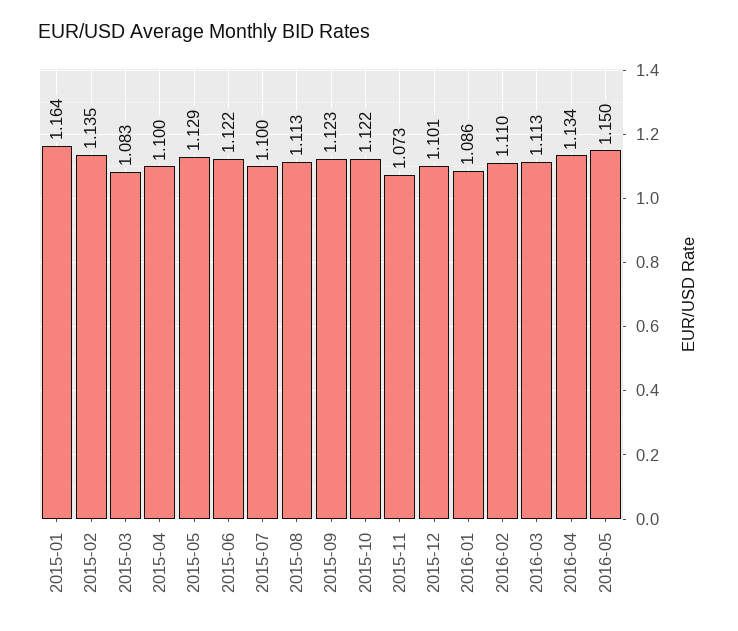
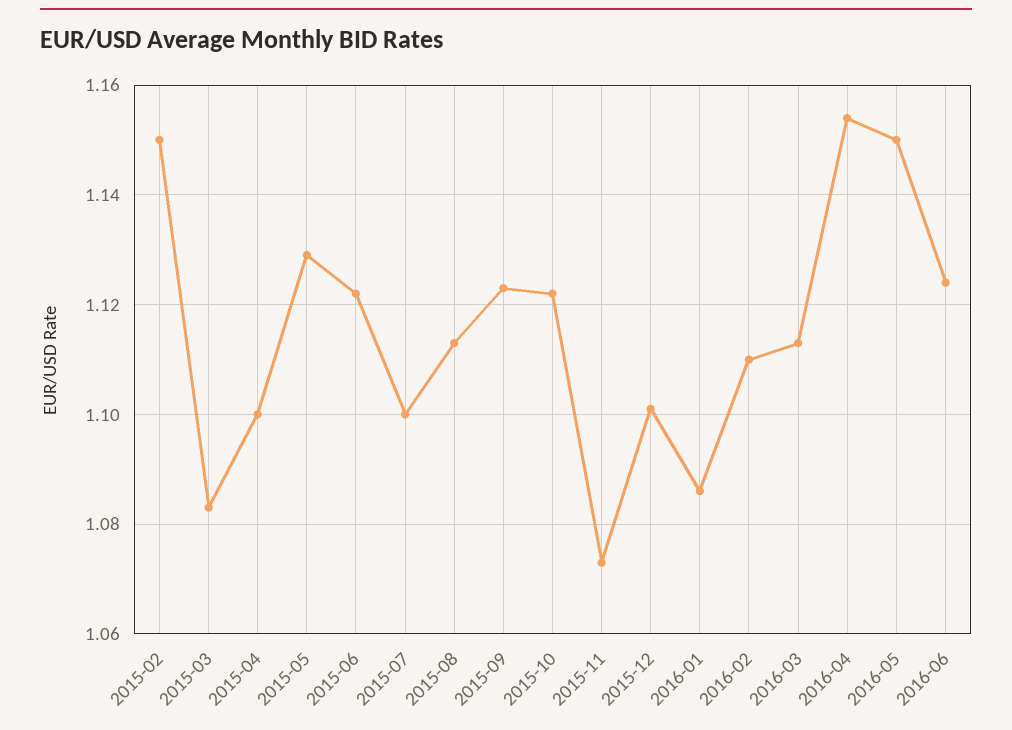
2015-01: 1.164 -> none
2015-02: 1.135 -> 1.15
2016-04: 1.134 -> 1.155
2016-06: none -> 1.125

